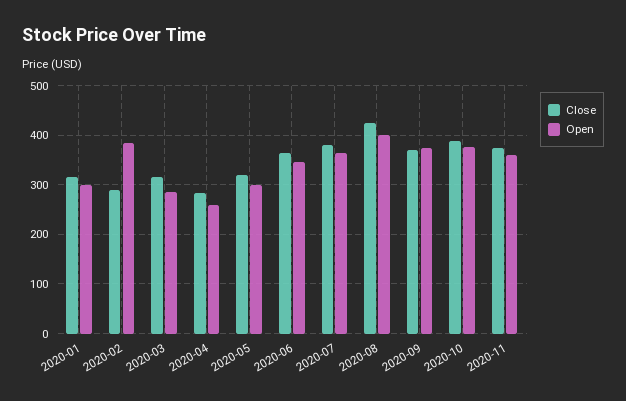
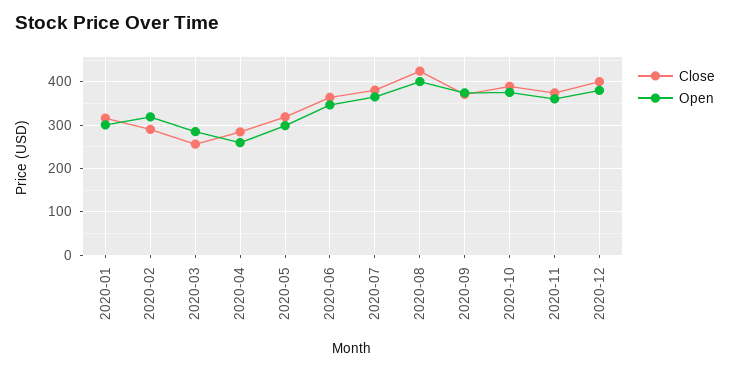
Open, 2020-02: 380 -> 320
Close, 2020-03: 320 -> 260
Close, 2020-12: none -> 400
Open, 2020-12: none -> 380

